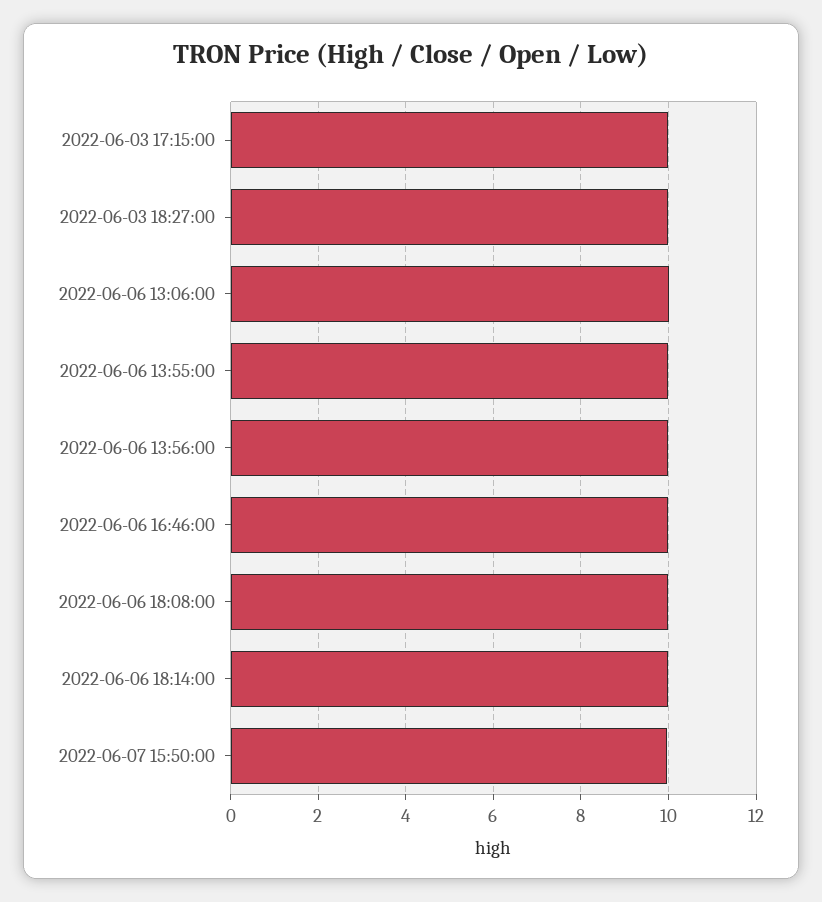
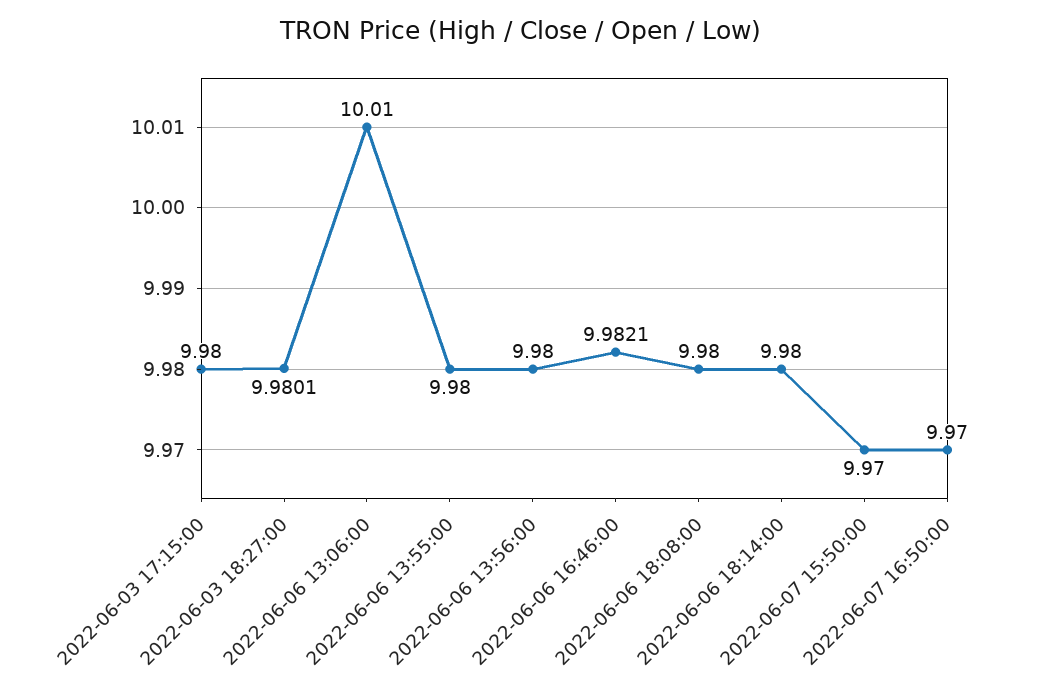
2022-06-07 16:50:00: none -> 9.97

